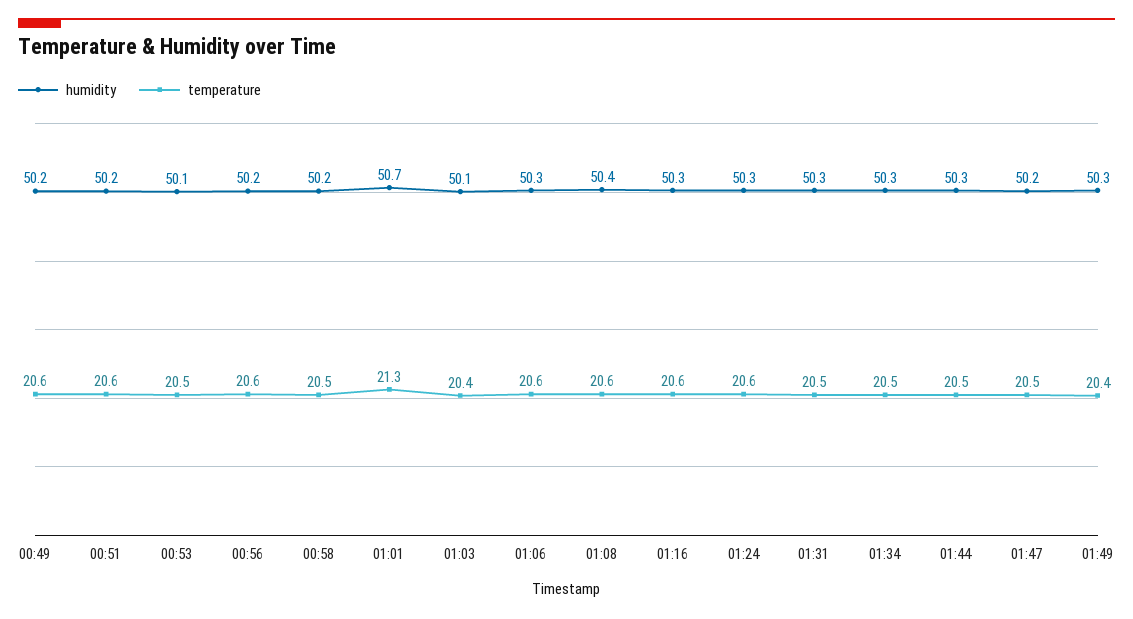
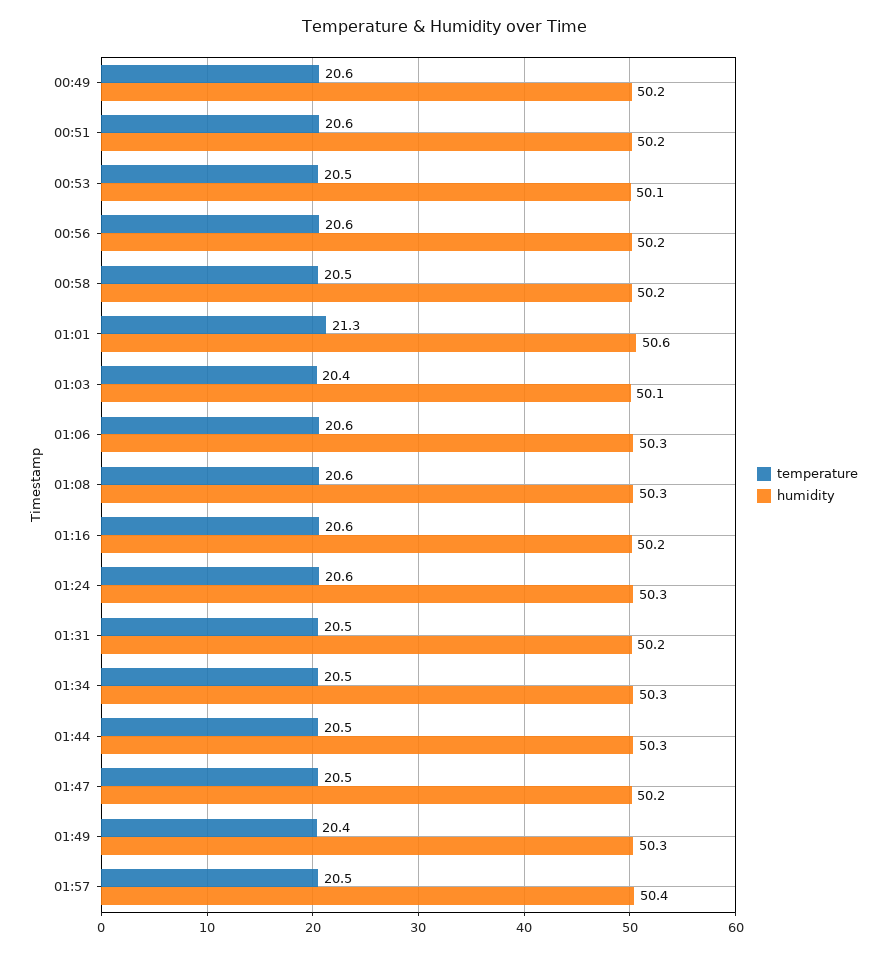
humidity, 01:01: 50.7 -> 50.6
humidity, 01:08: 50.4 -> 50.3
humidity, 01:16: 50.3 -> 50.2
humidity, 01:31: 50.3 -> 50.2
temperature, 01:57: none -> 20.5
humidity, 01:57: none -> 50.4

